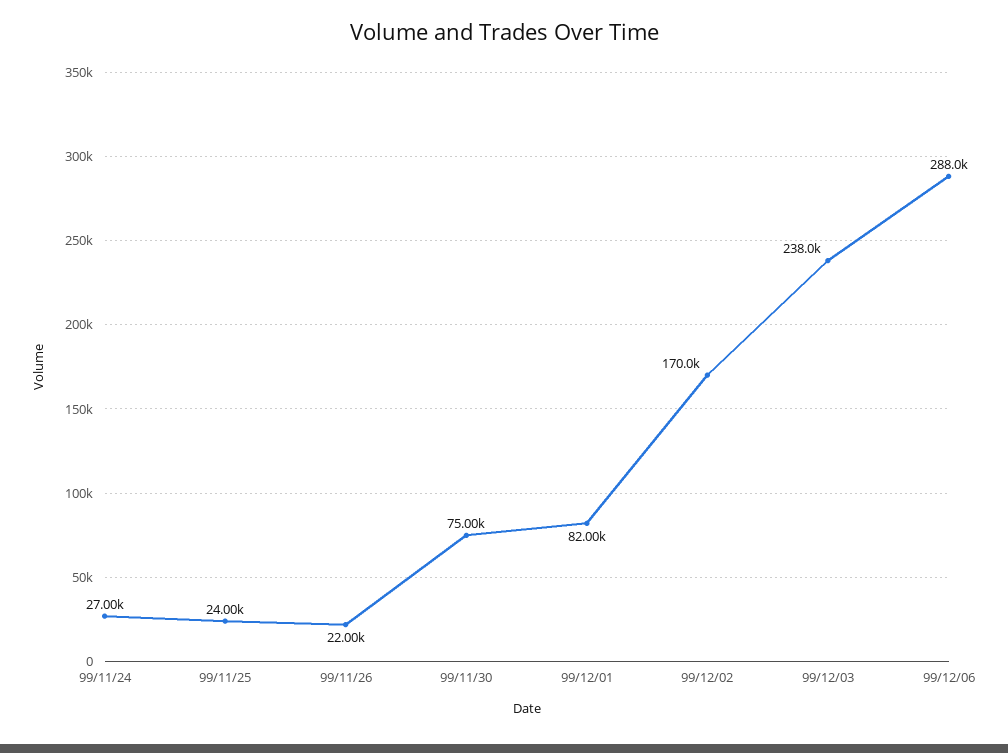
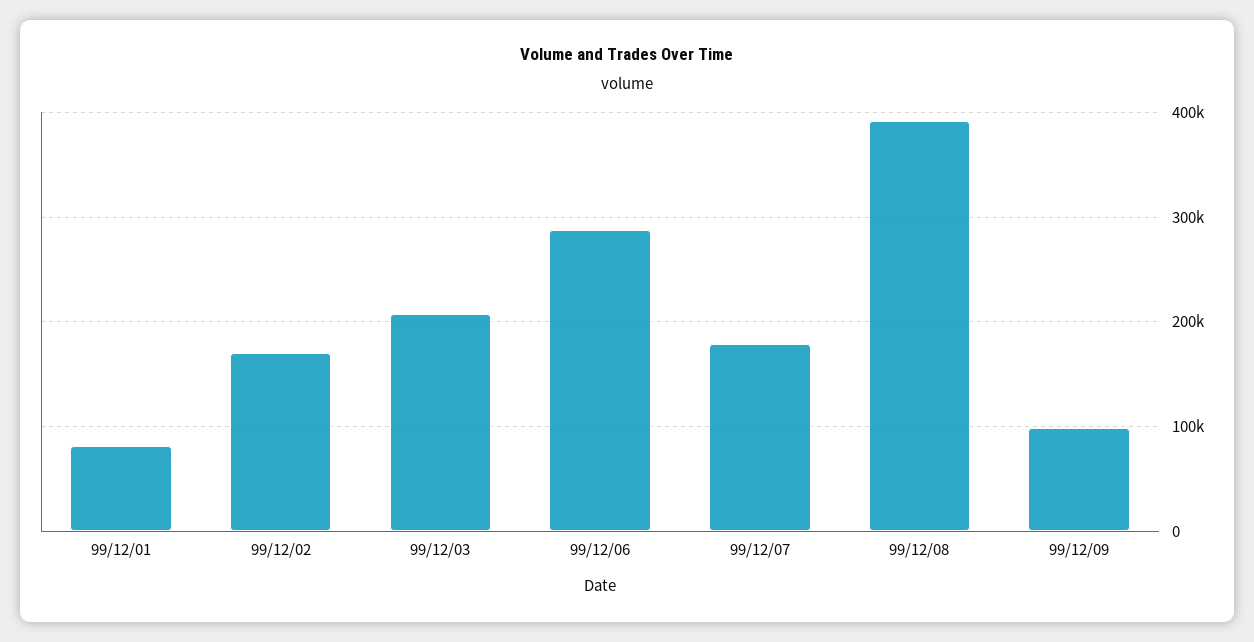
99/11/24: 27000 -> none
99/11/25: 24000 -> none
99/11/26: 22000 -> none
99/11/30: 75000 -> none
99/12/03: 238000 -> 210000
99/12/07: none -> 180000
99/12/08: none -> 390000
99/12/09: none -> 100000

